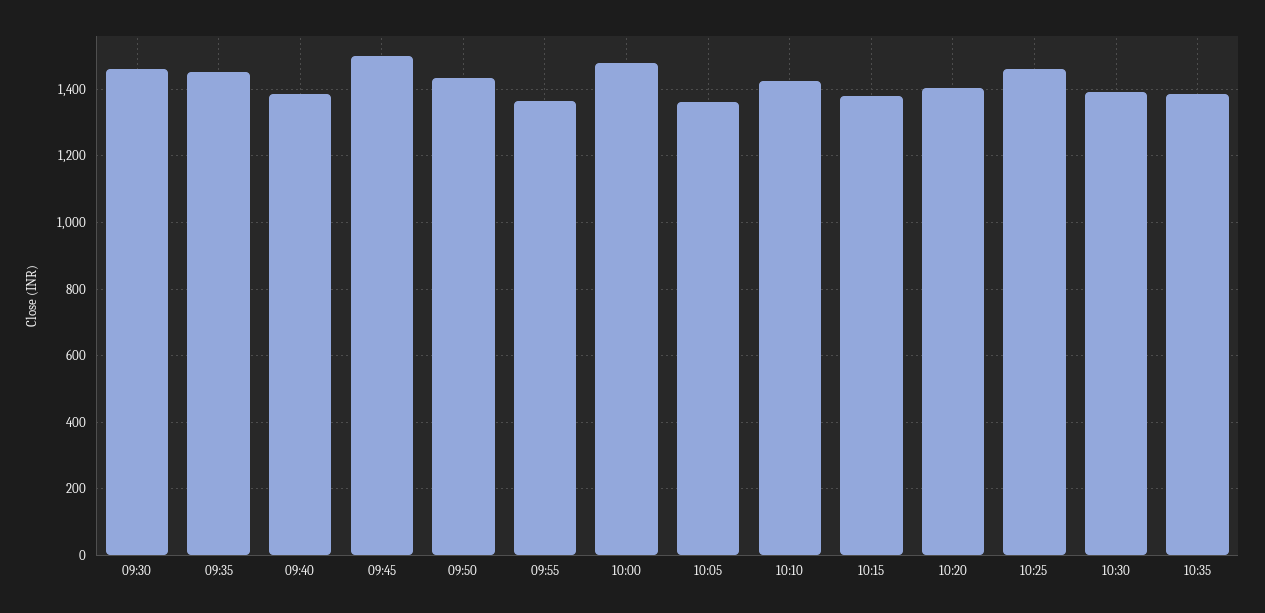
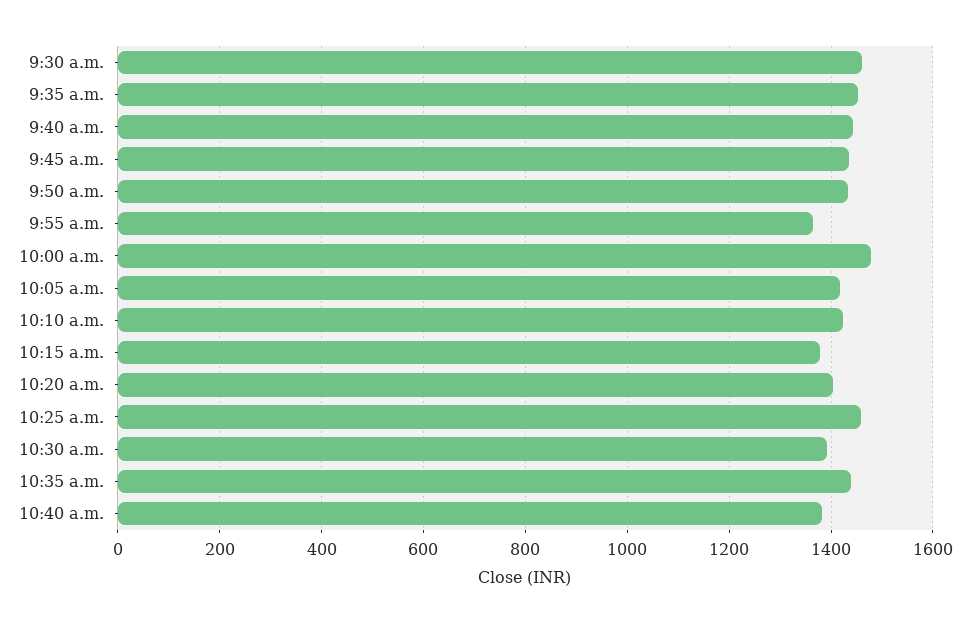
09:40: 1380 -> 1440
09:45: 1500 -> 1440
10:05: 1360 -> 1420
10:35: 1380 -> 1440
10:40 a.m.: none -> 1380

